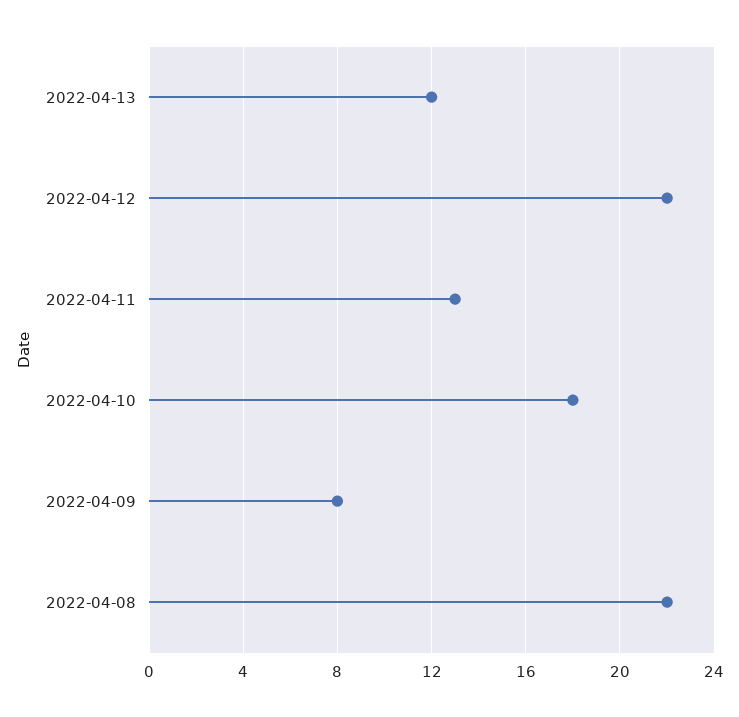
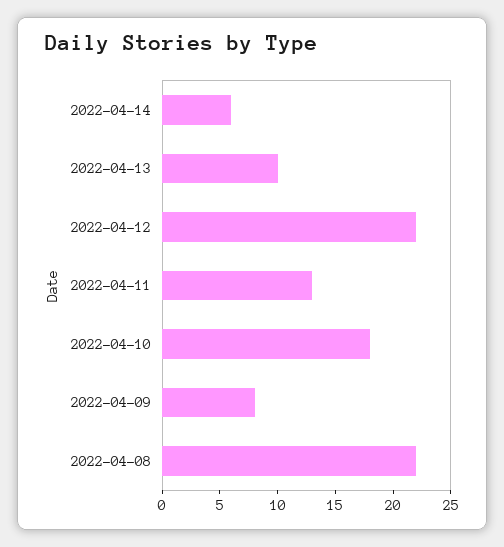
2022-04-13: 12 -> 10
2022-04-14: none -> 6

